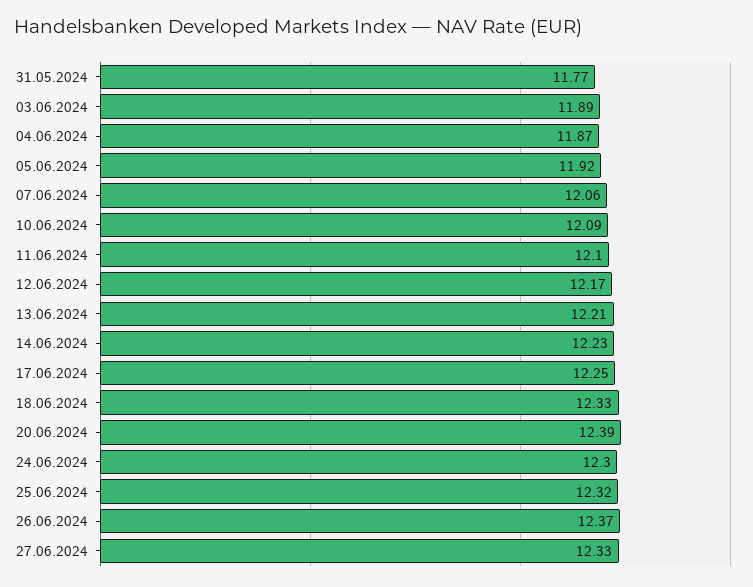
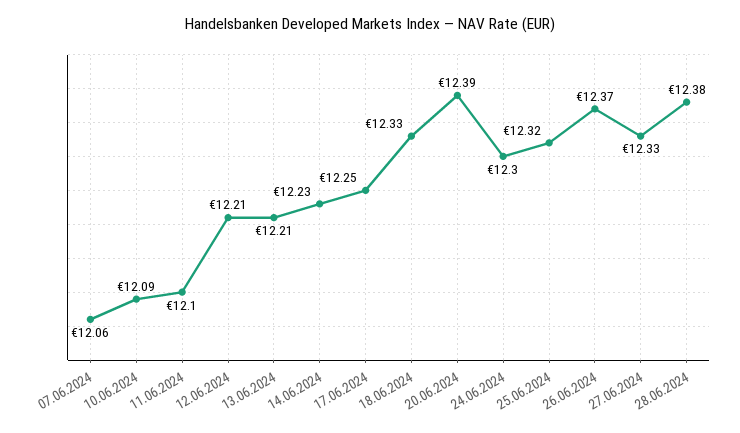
31.05.2024: 11.77 -> none
03.06.2024: 11.89 -> none
04.06.2024: 11.87 -> none
05.06.2024: 11.92 -> none
12.06.2024: 12.17 -> 12.21
28.06.2024: none -> 12.38

